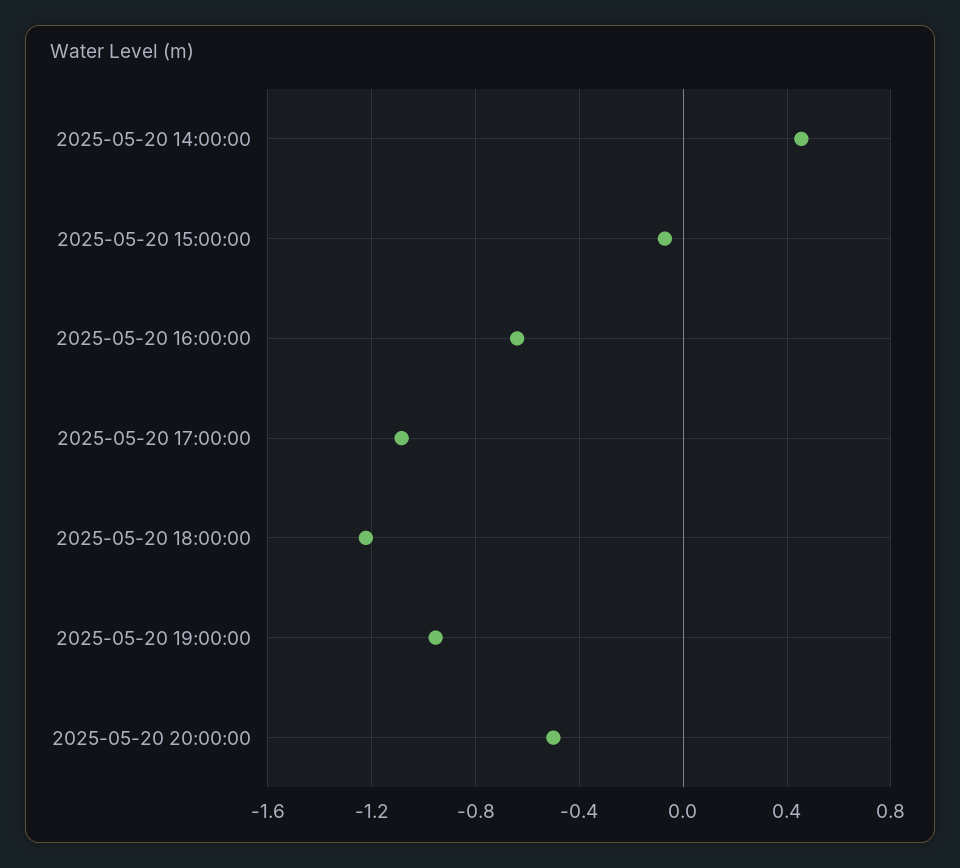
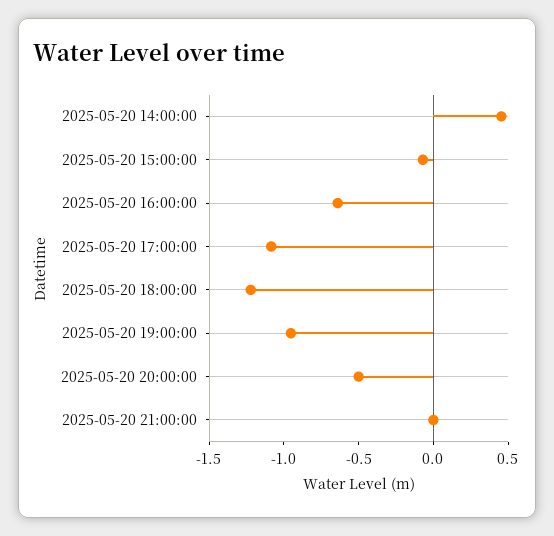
2025-05-20 21:00:00: none -> 0

